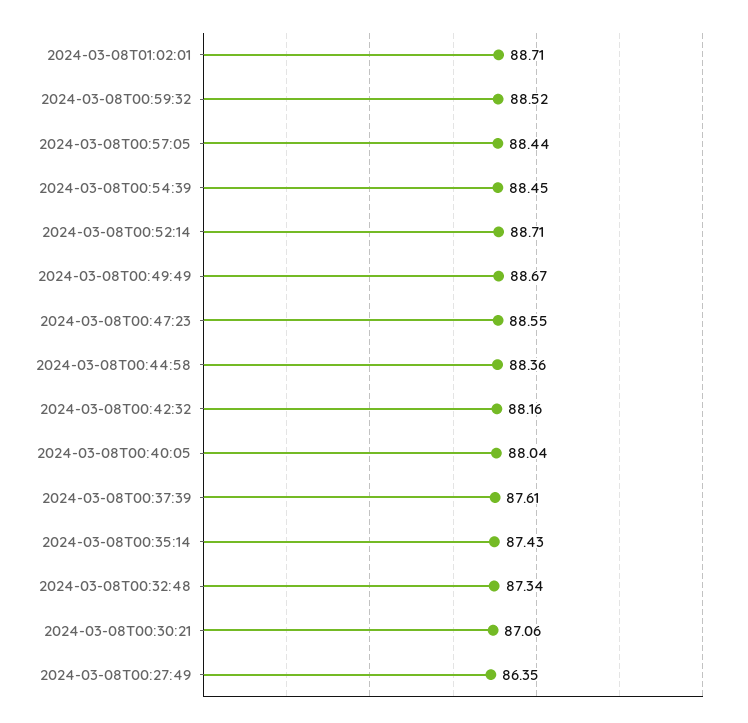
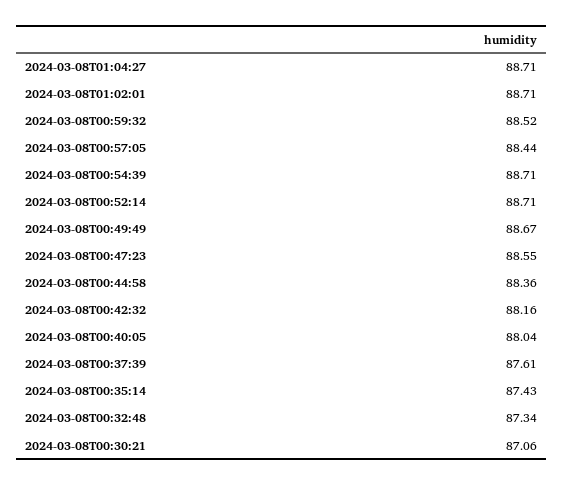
2024-03-08T00:54:39: 88.45 -> 88.71
2024-03-08T00:27:49: 86.35 -> none
2024-03-08T01:04:27: none -> 88.71

